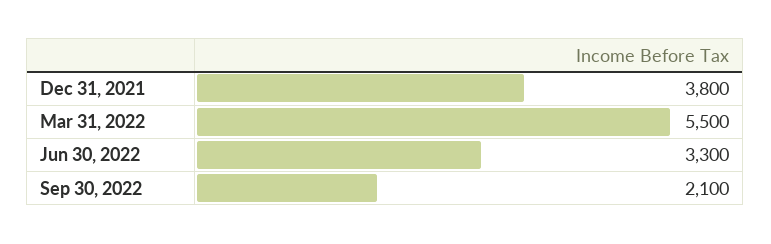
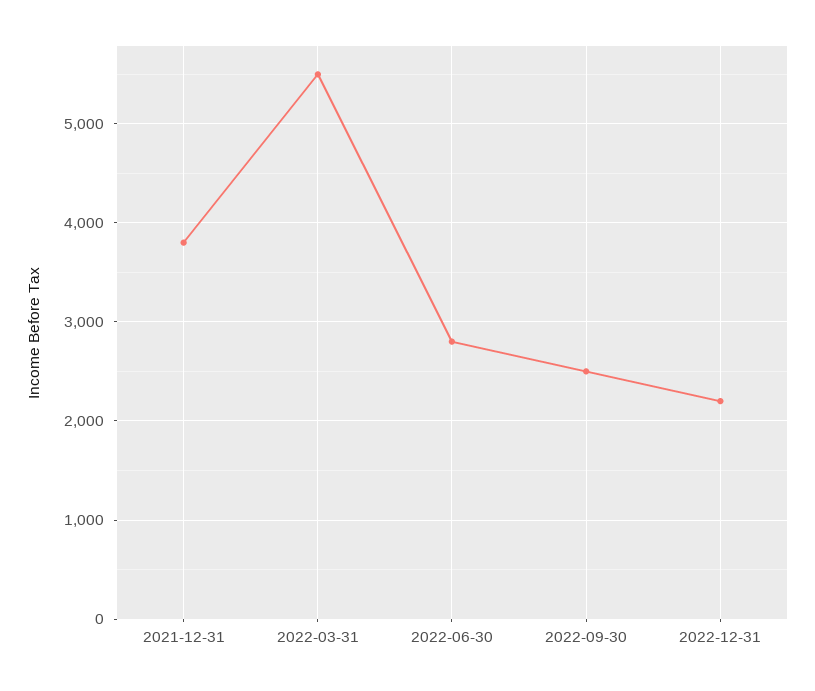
Jun 30, 2022: 3300 -> 2800
Sep 30, 2022: 2100 -> 2500
2022-12-31: none -> 2200

